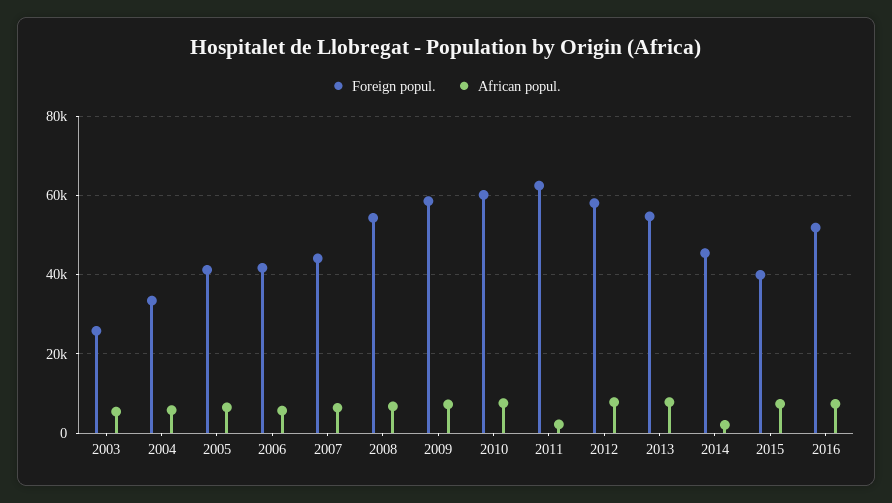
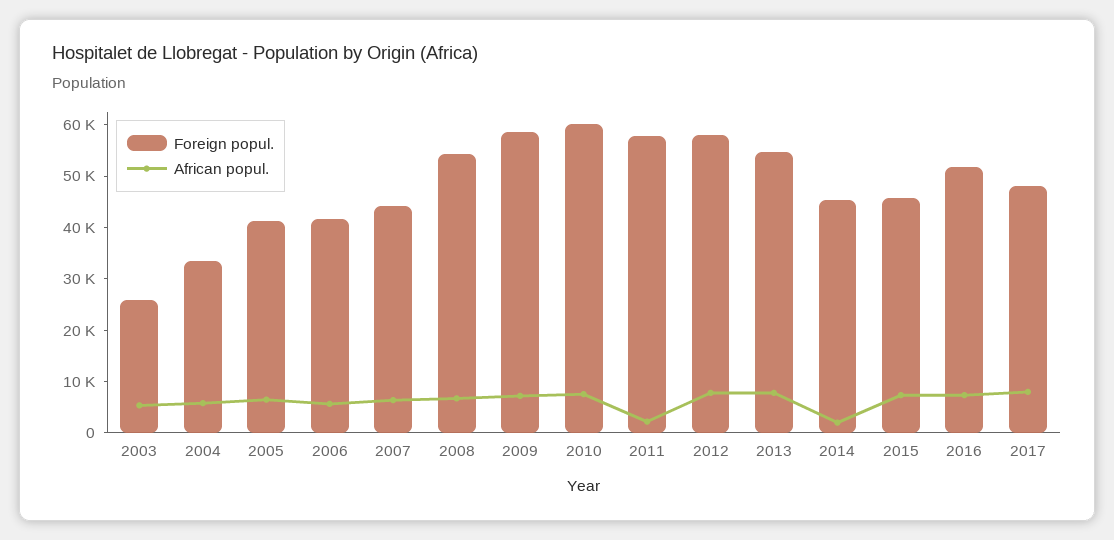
Foreign popul., 2011: 62000 -> 58000
Foreign popul., 2015: 40000 -> 46000
Foreign popul., 2017: none -> 48000
African popul., 2017: none -> 8000

